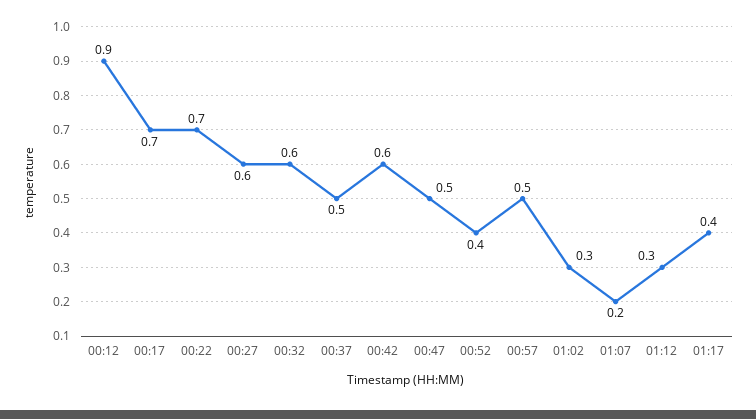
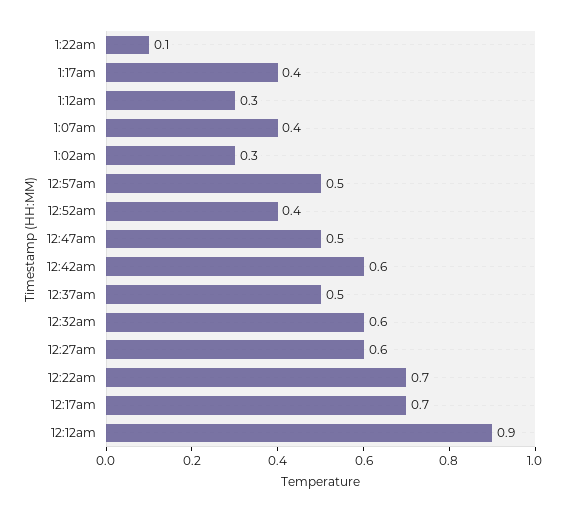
01:07: 0.2 -> 0.4
1:22am: none -> 0.1

